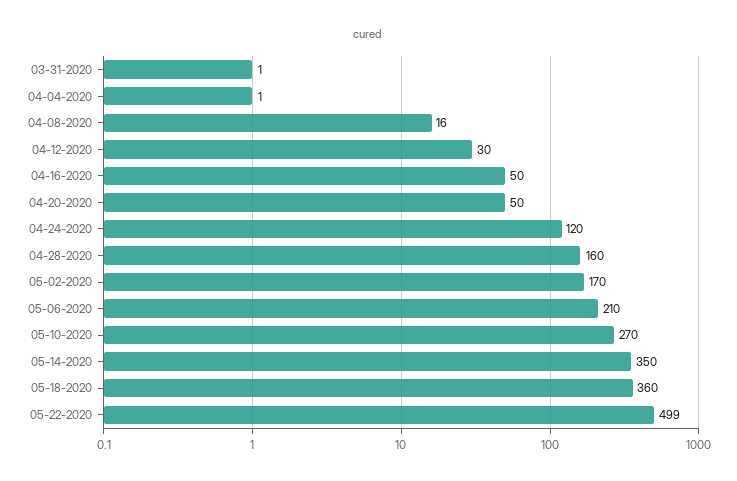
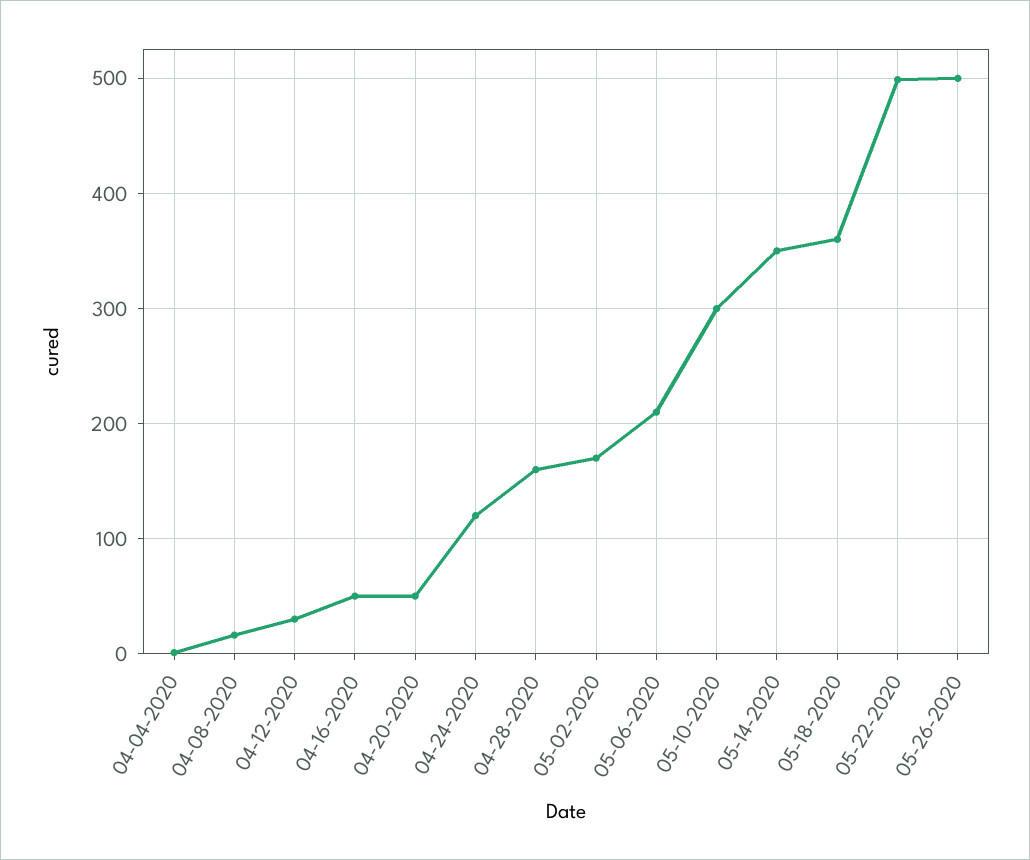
03-31-2020: 1 -> none
05-10-2020: 270 -> 300
05-26-2020: none -> 500

